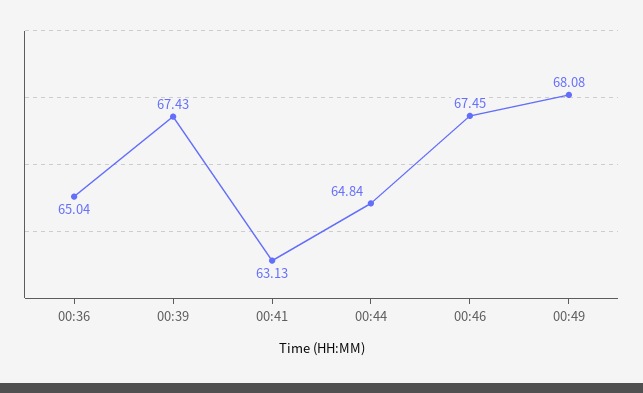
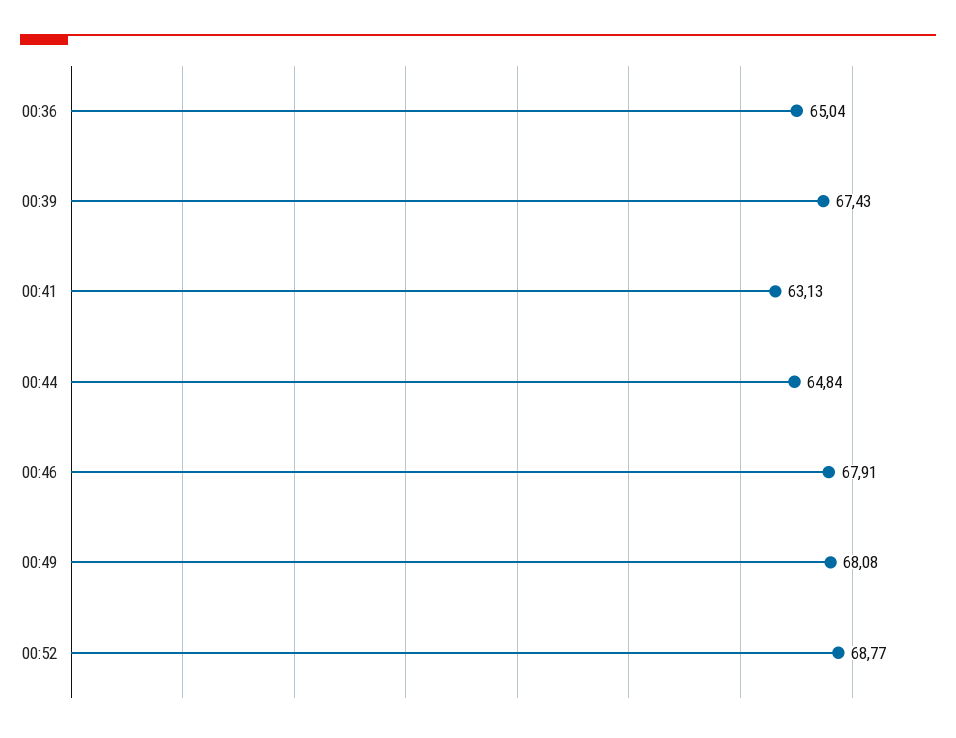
00:46: 67.45 -> 67.91
00:52: none -> 68.77

